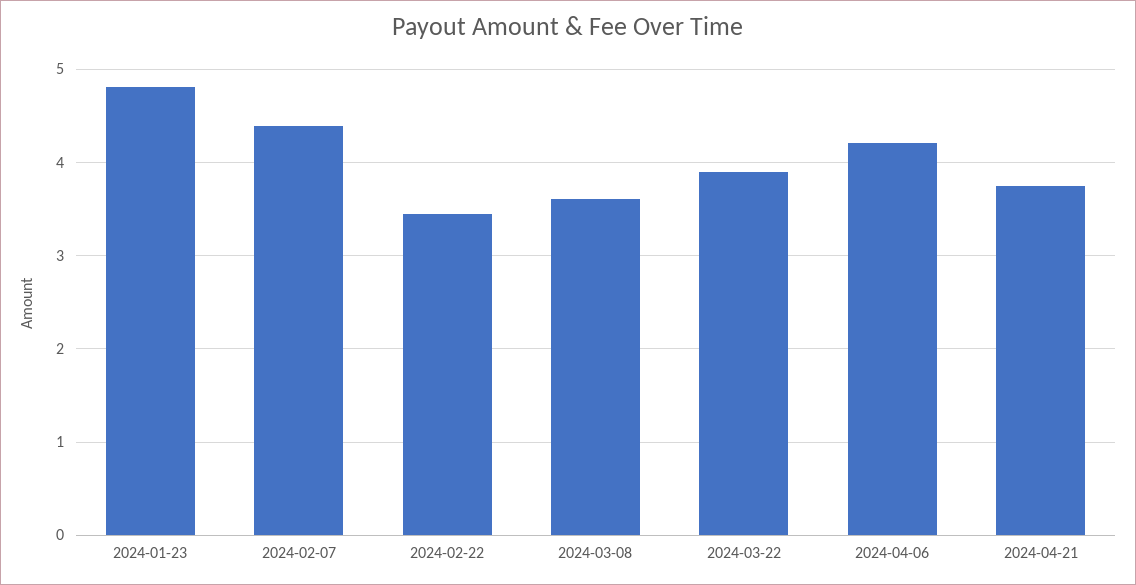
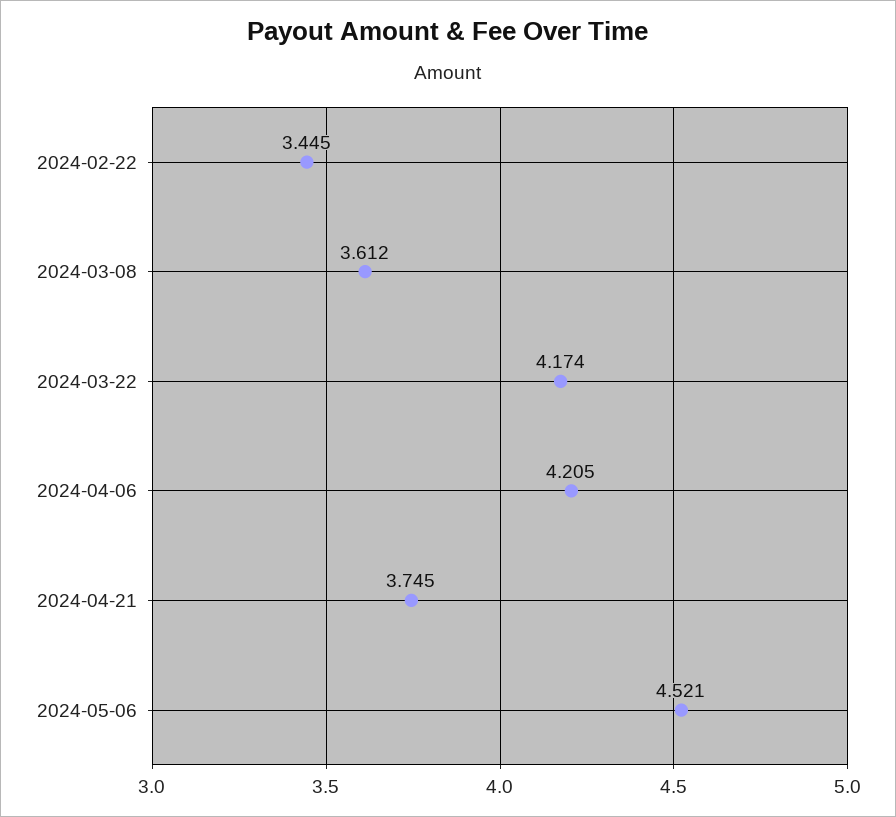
2024-01-23: 4.8 -> none
2024-02-07: 4.4 -> none
2024-03-22: 3.9 -> 4.174
2024-05-06: none -> 4.521

